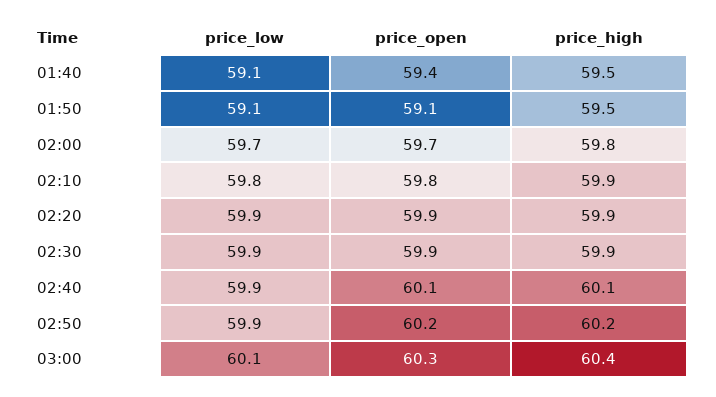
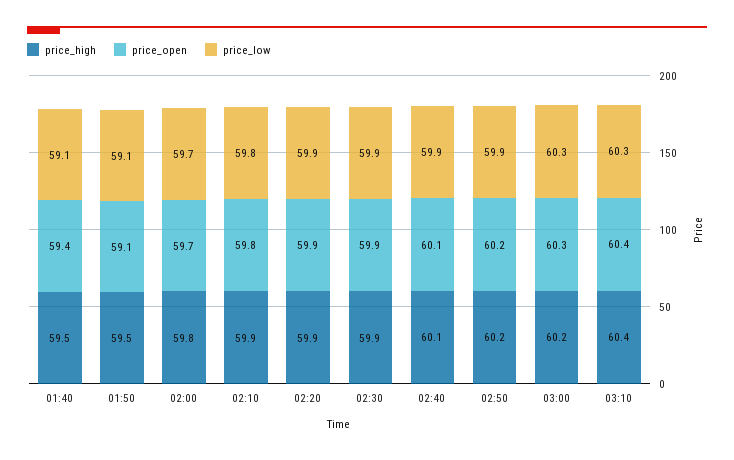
price_low, 03:00: 60.1 -> 60.3
price_high, 03:00: 60.4 -> 60.2
price_high, 03:10: none -> 60.4
price_open, 03:10: none -> 60.4
price_low, 03:10: none -> 60.3

